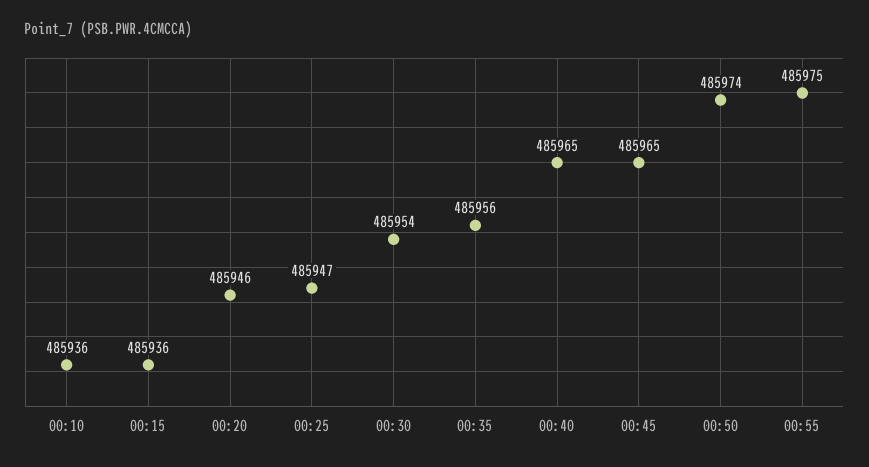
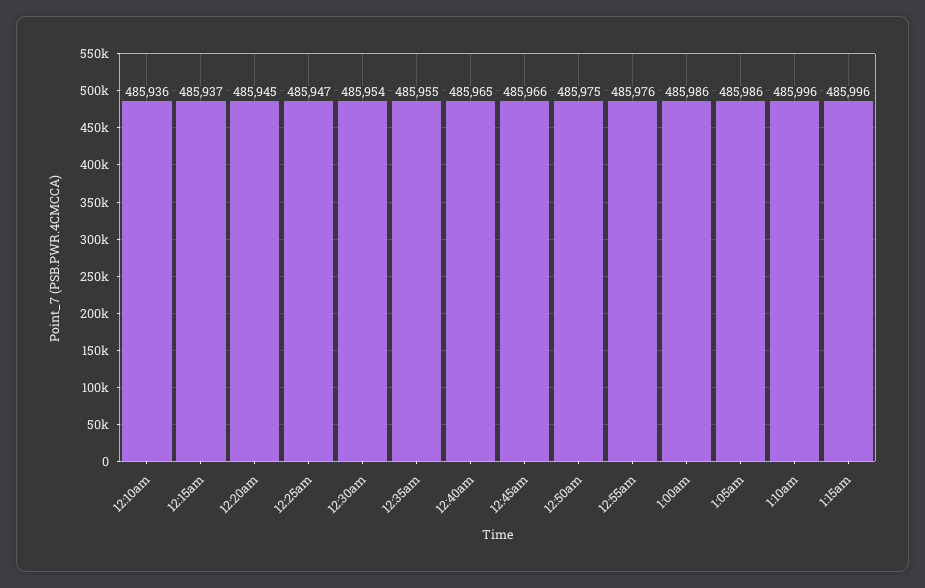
00:15: 485936 -> 485937
00:20: 485946 -> 485945
00:35: 485956 -> 485955
00:45: 485965 -> 485966
00:50: 485974 -> 485975
00:55: 485975 -> 485976
1:00am: none -> 485986
1:05am: none -> 485986
1:10am: none -> 485996
1:15am: none -> 485996

